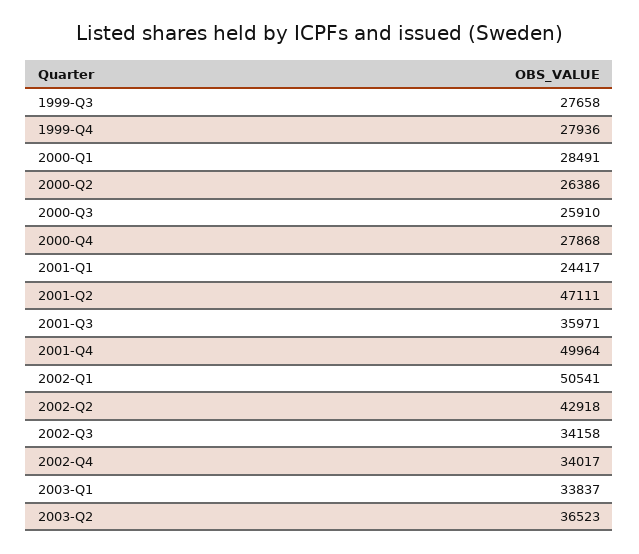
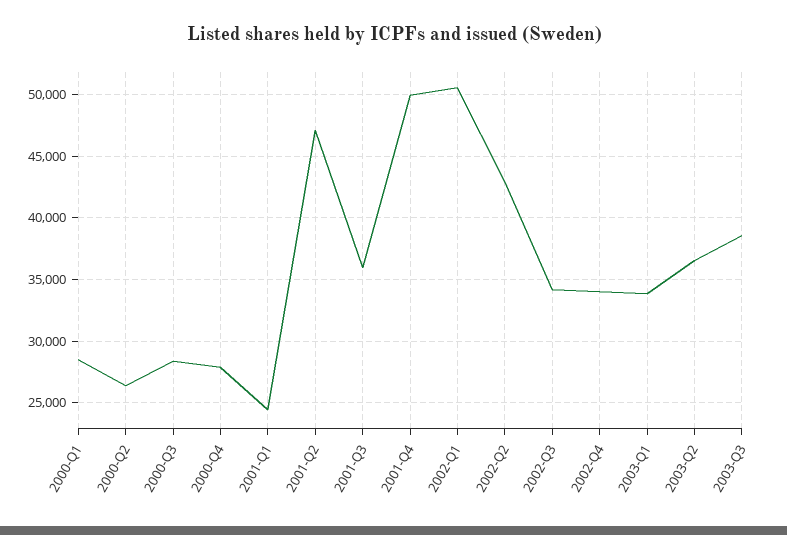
1999-Q3: 27658 -> none
1999-Q4: 27936 -> none
2000-Q3: 25910 -> 28500
2003-Q3: none -> 38500

